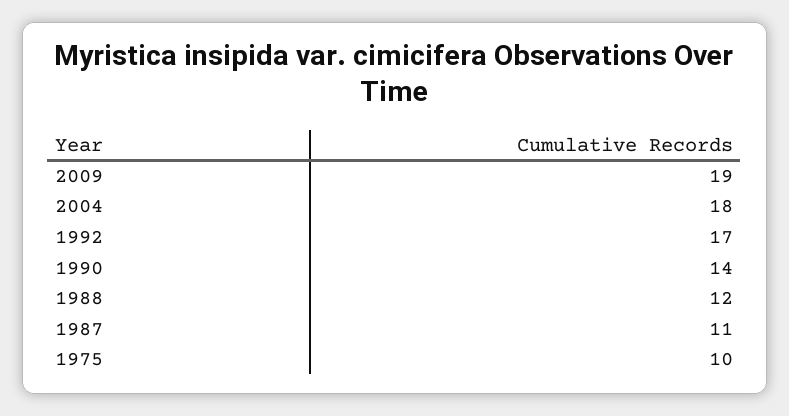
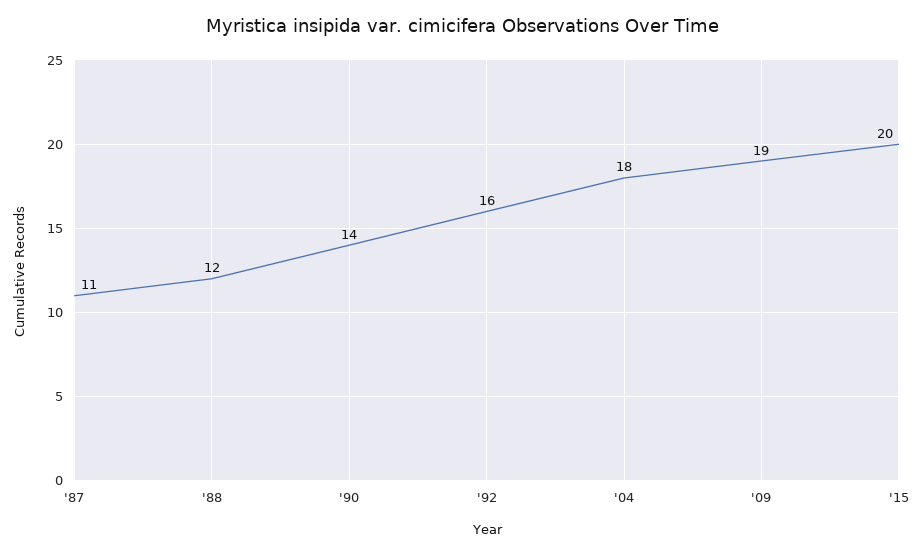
1992: 17 -> 16
1975: 10 -> none
'15: none -> 20

